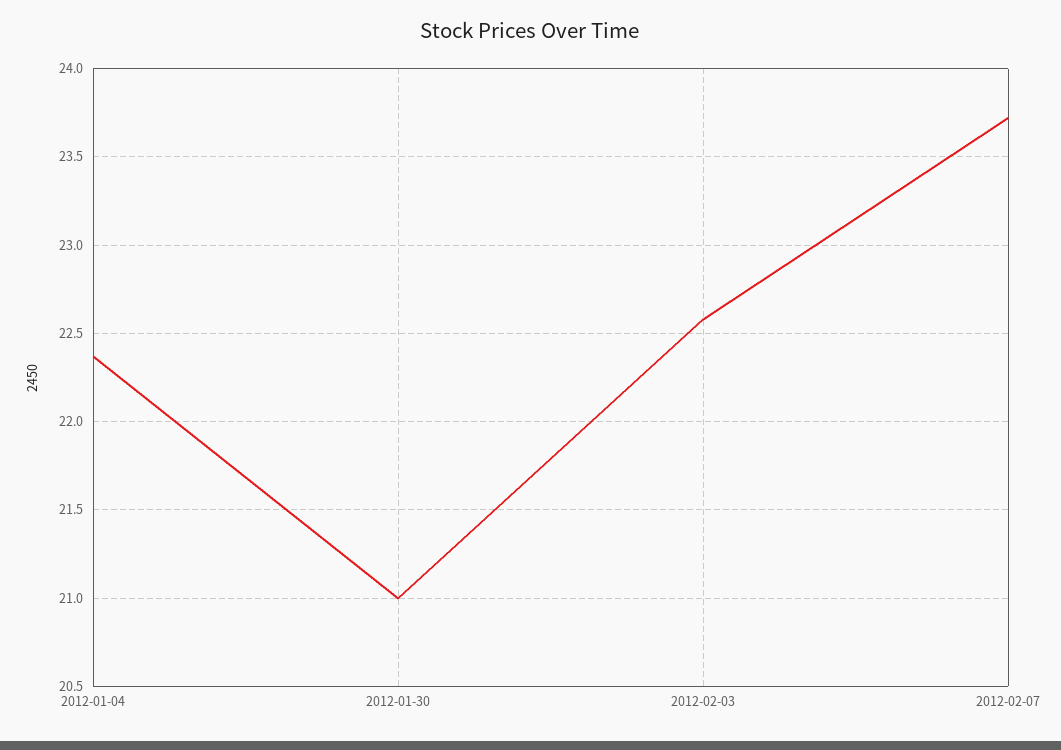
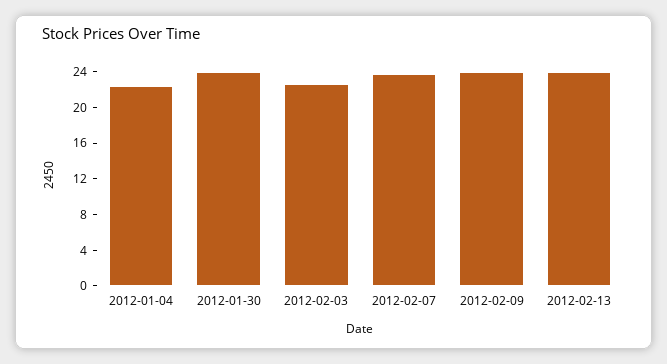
2012-01-30: 21 -> 24
2012-02-09: none -> 24
2012-02-13: none -> 24

